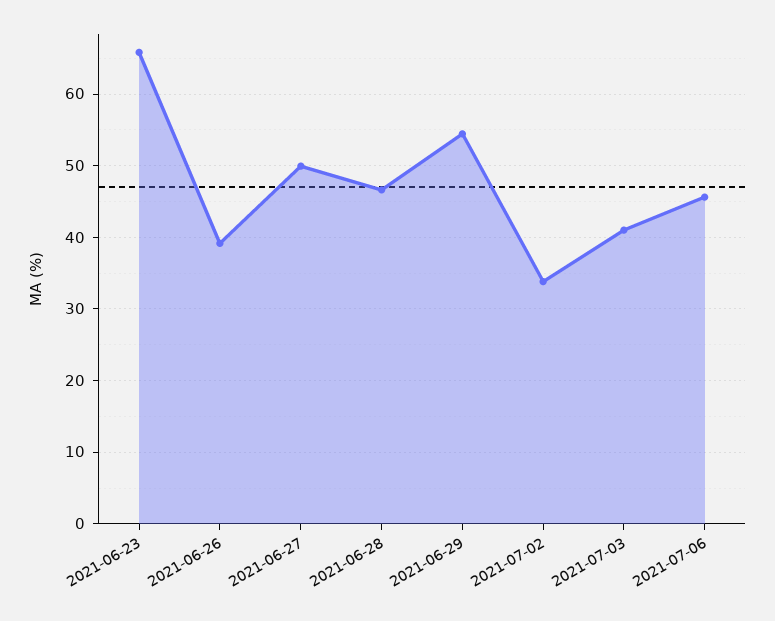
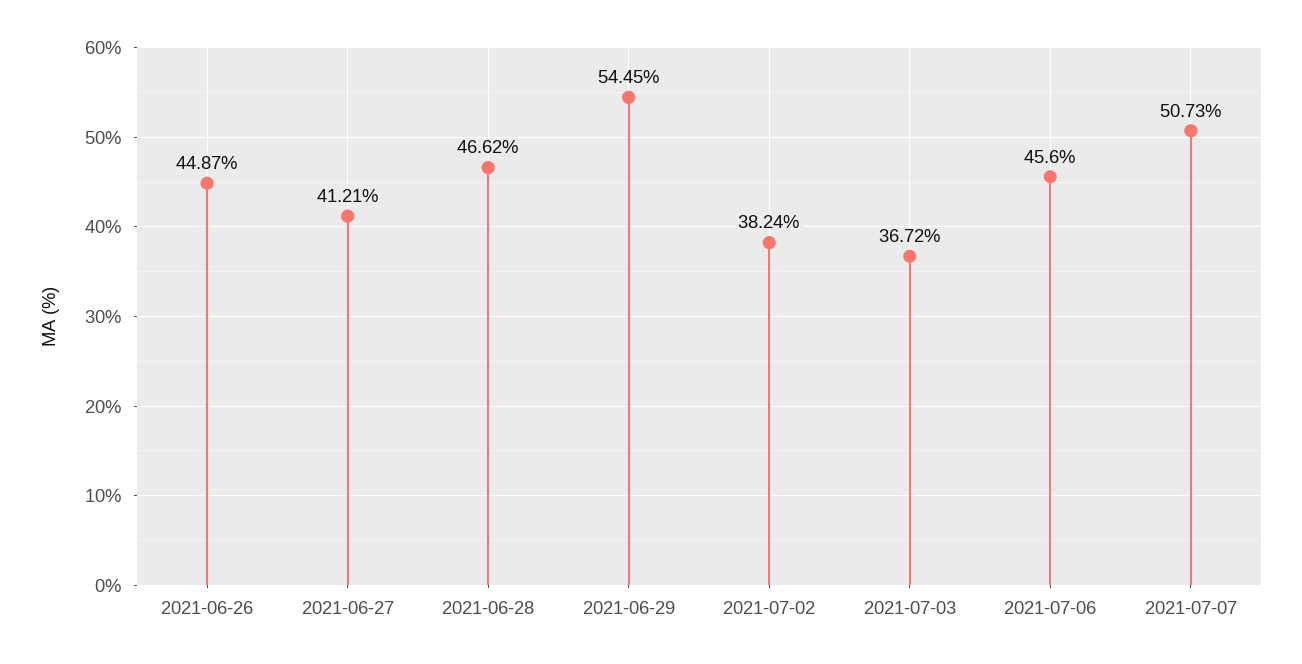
2021-06-23: 66 -> none
2021-06-26: 39 -> 44.87
2021-06-27: 50 -> 41.21
2021-07-02: 34 -> 38.24
2021-07-03: 41 -> 36.72
2021-07-07: none -> 50.73

